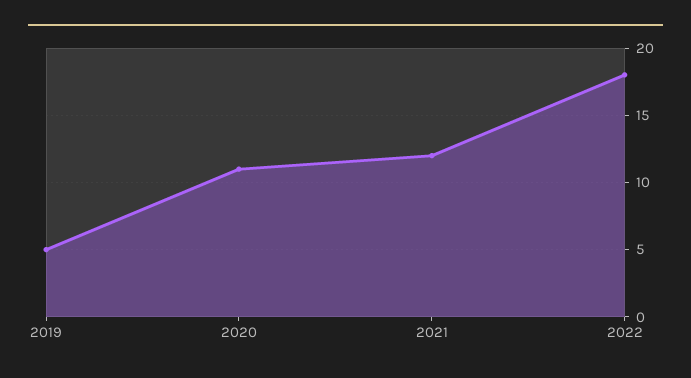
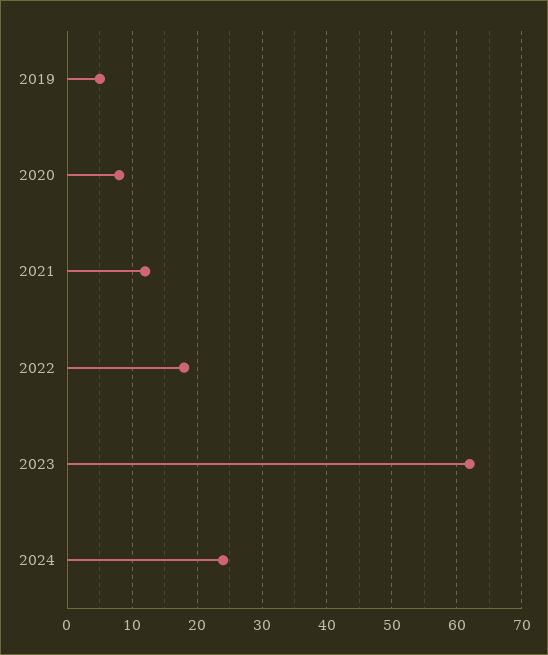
2020: 11 -> 8
2023: none -> 62
2024: none -> 24

